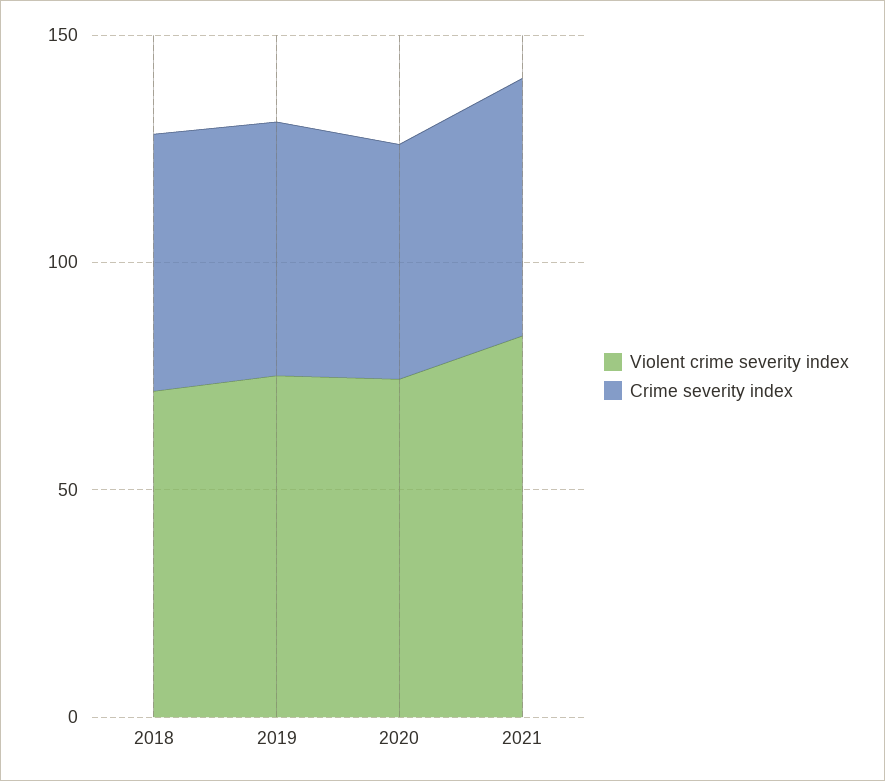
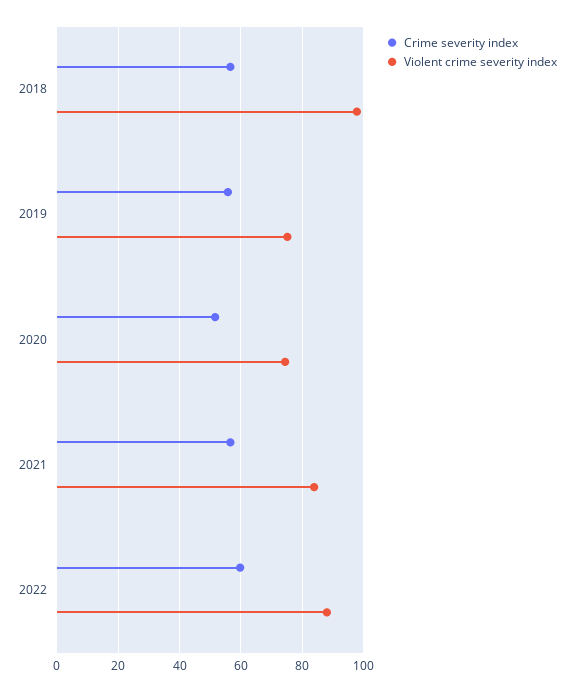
Violent crime severity index, 2018: 70 -> 98
Crime severity index, 2022: none -> 60
Violent crime severity index, 2022: none -> 88

